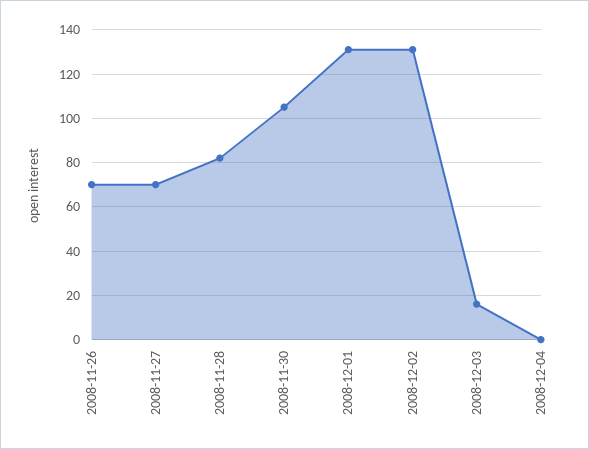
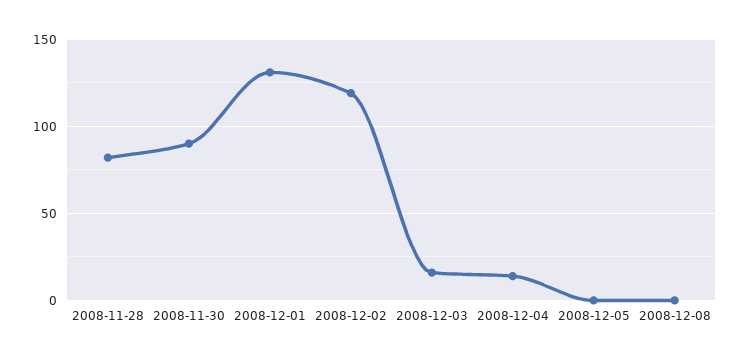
2008-11-26: 70 -> none
2008-11-27: 70 -> none
2008-11-30: 105 -> 90
2008-12-02: 130 -> 120
2008-12-04: 0 -> 15
2008-12-05: none -> 0
2008-12-08: none -> 0

